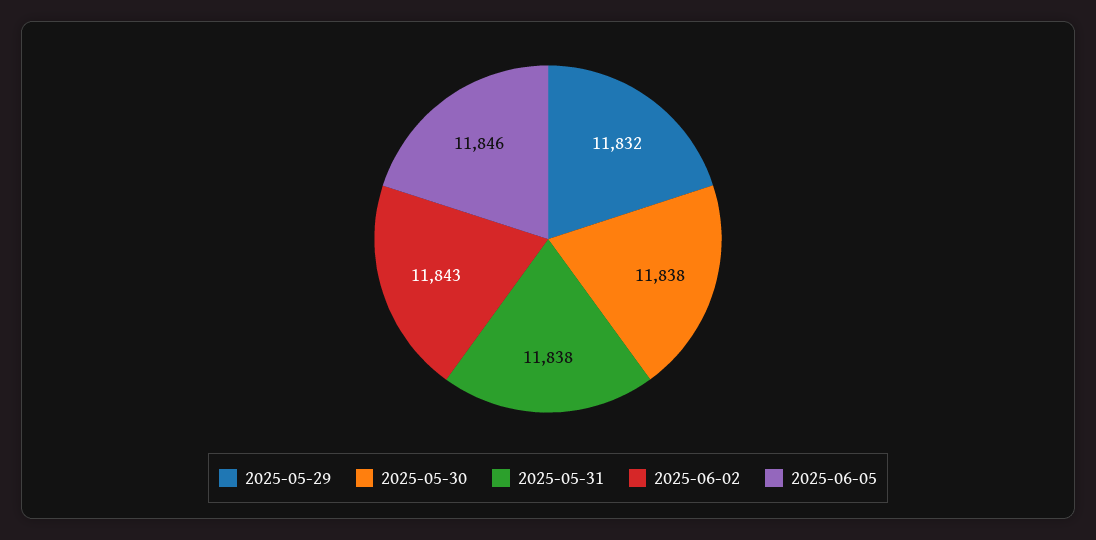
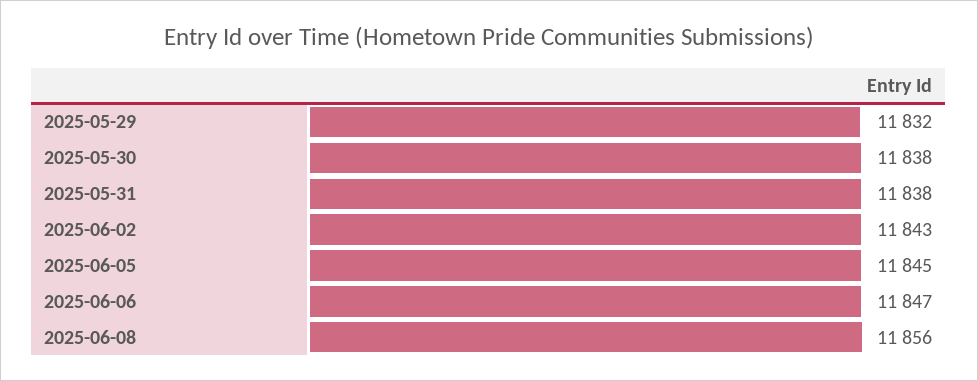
2025-06-05: 11846 -> 11845
2025-06-06: none -> 11847
2025-06-08: none -> 11856

